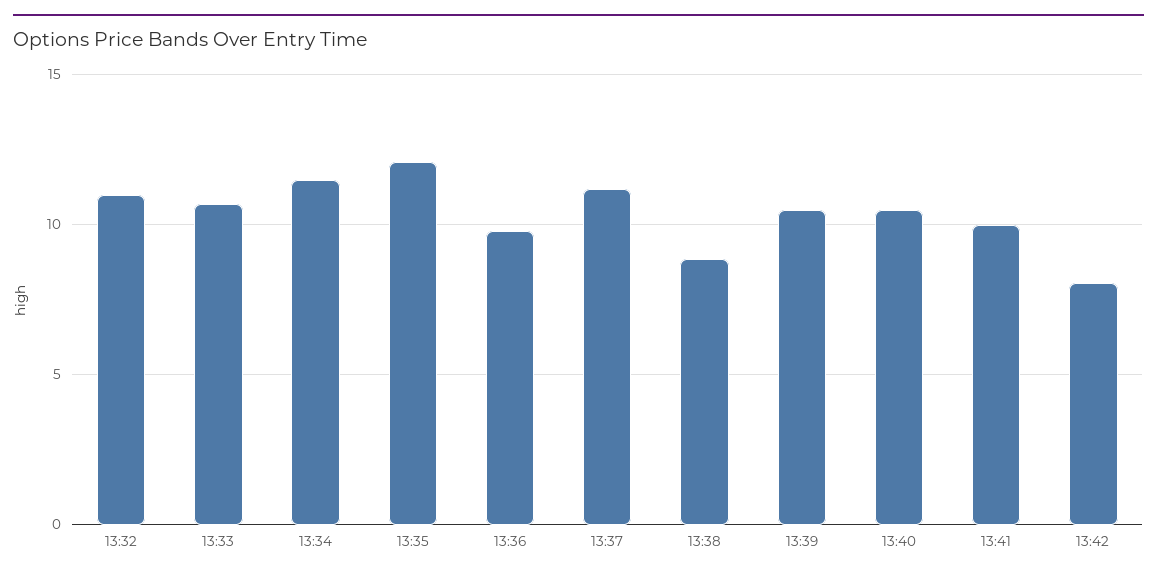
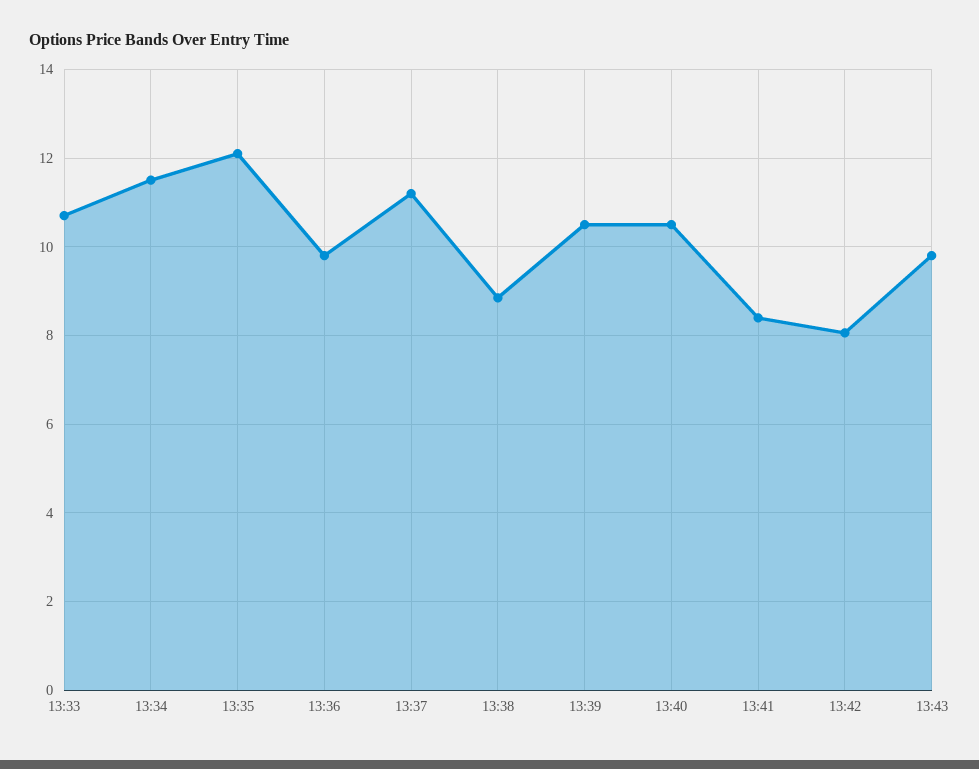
13:32: 11 -> none
13:41: 10 -> 8.4
13:43: none -> 9.8

